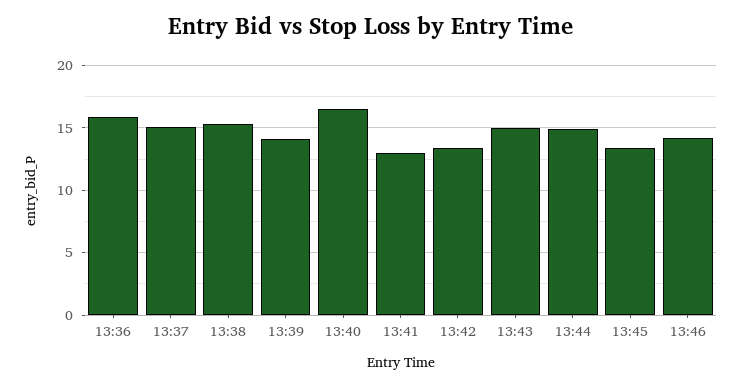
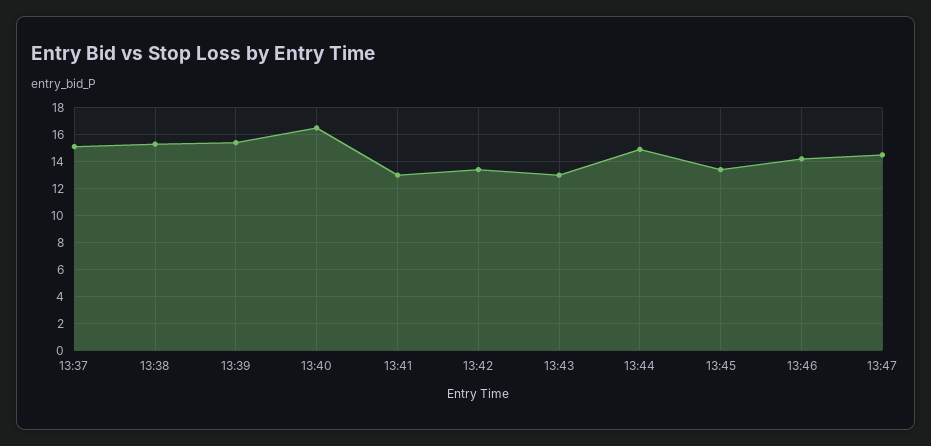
13:36: 16 -> none
13:39: 14 -> 15.5
13:43: 15 -> 13
13:47: none -> 14.5

